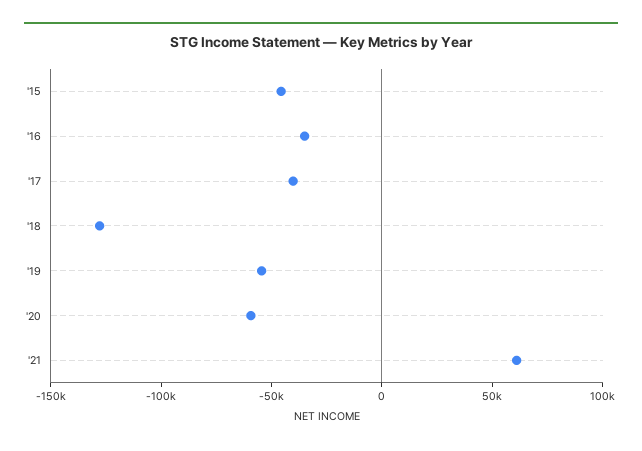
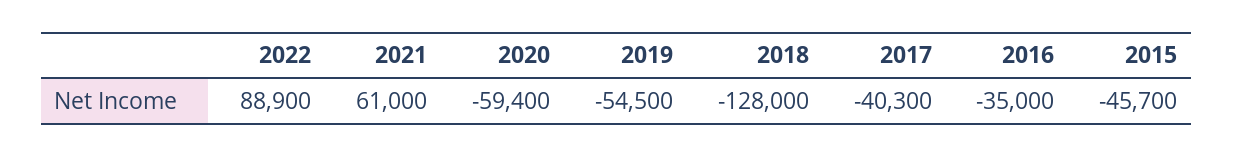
2022: none -> 88900

